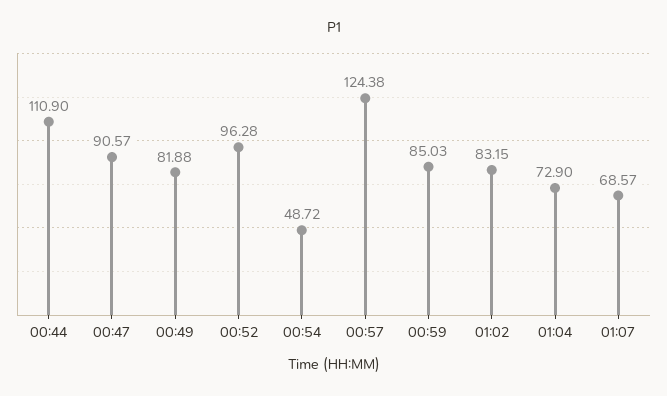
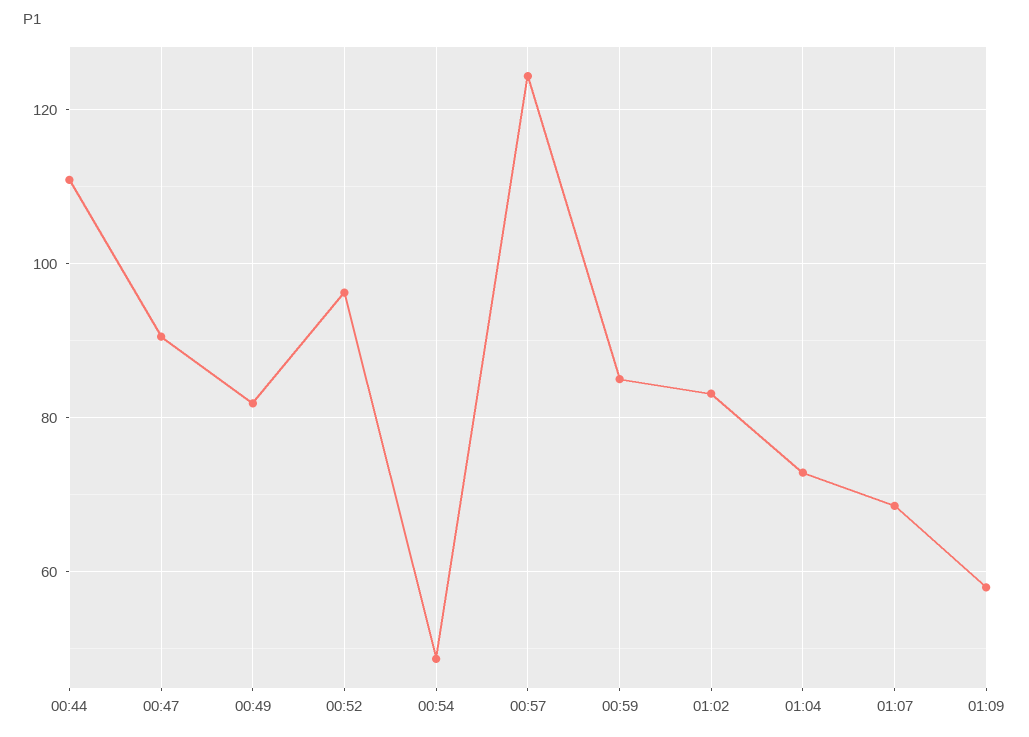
01:09: none -> 58

